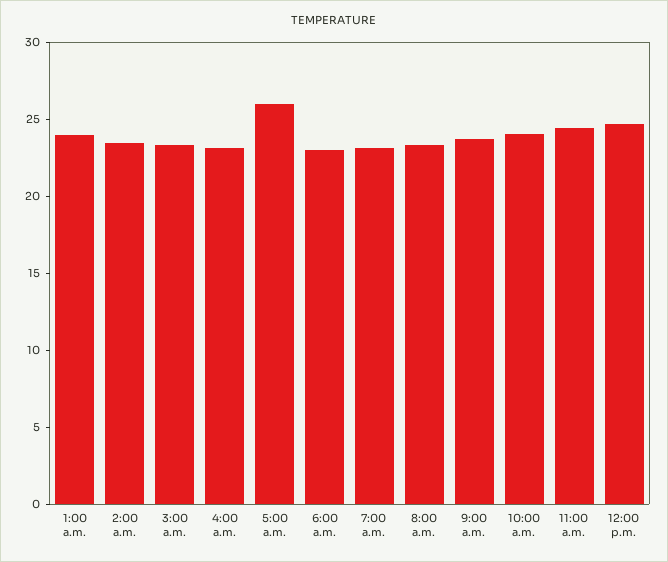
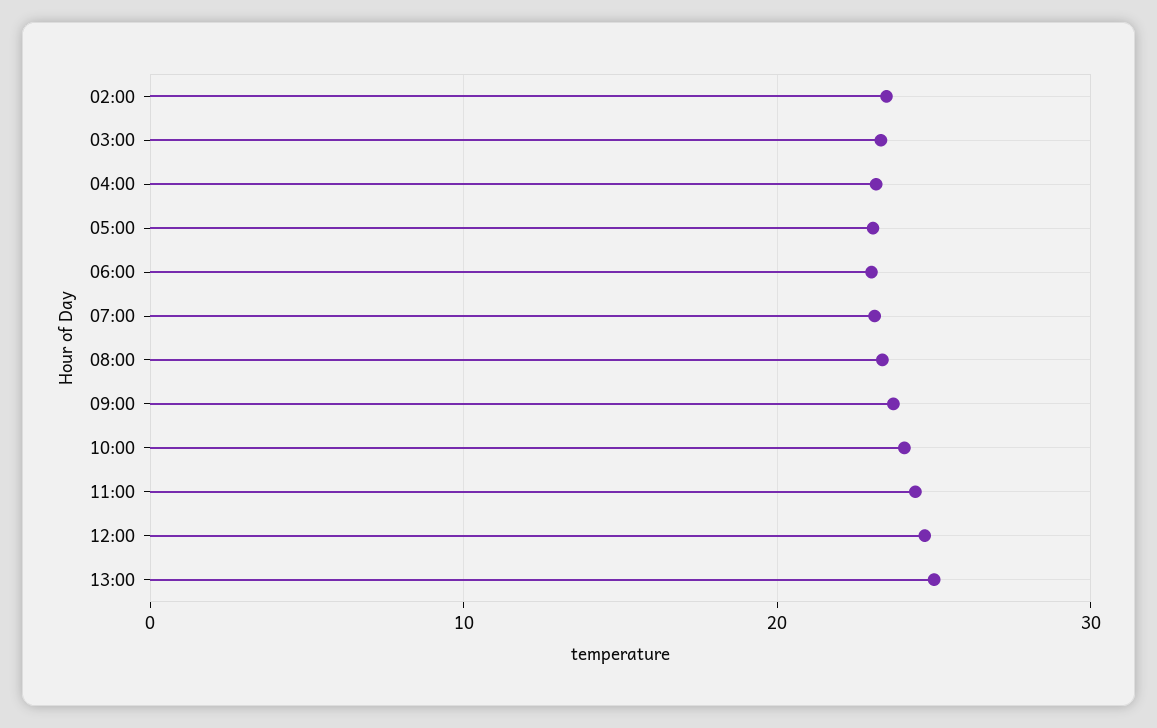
1:00 a.m.: 24 -> none
5:00 a.m.: 26 -> 23
13:00: none -> 25

